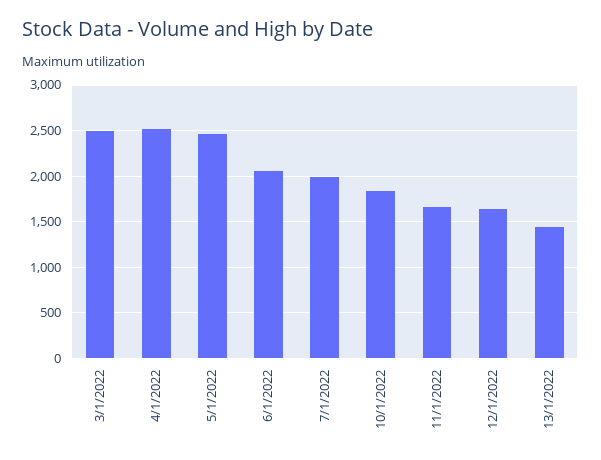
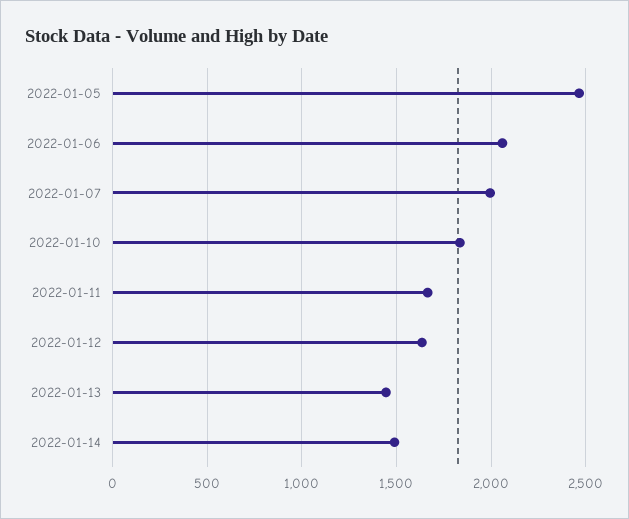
3/1/2022: 2500 -> none
4/1/2022: 2500 -> none
2022-01-14: none -> 1500

